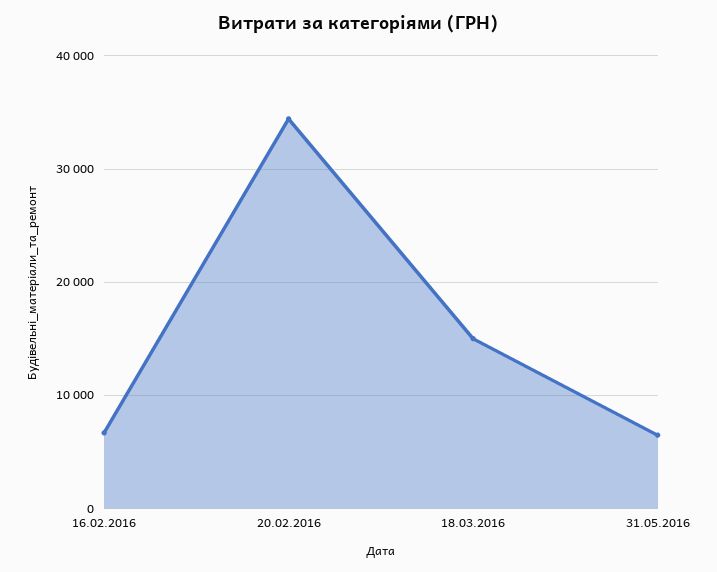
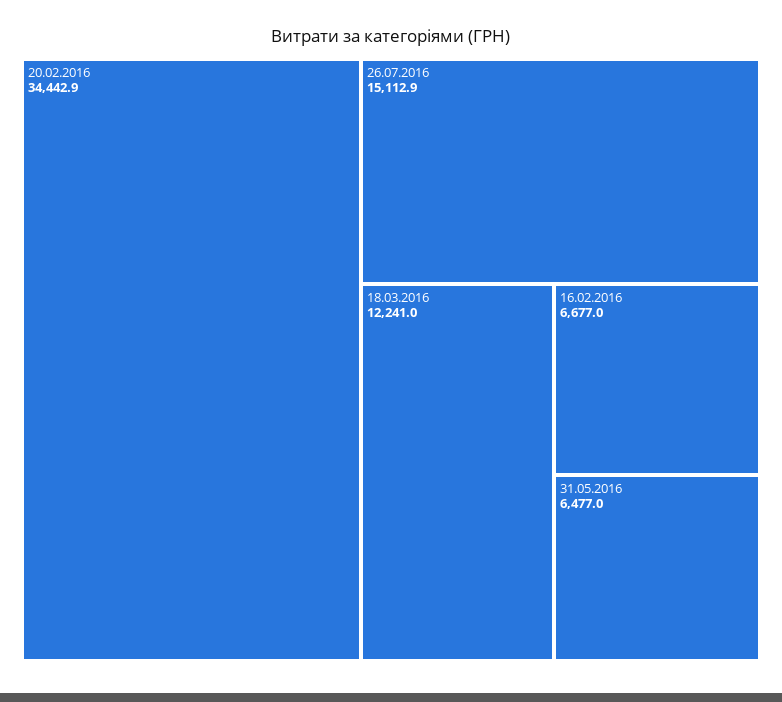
18.03.2016: 15000 -> 12241
26.07.2016: none -> 15112.9

